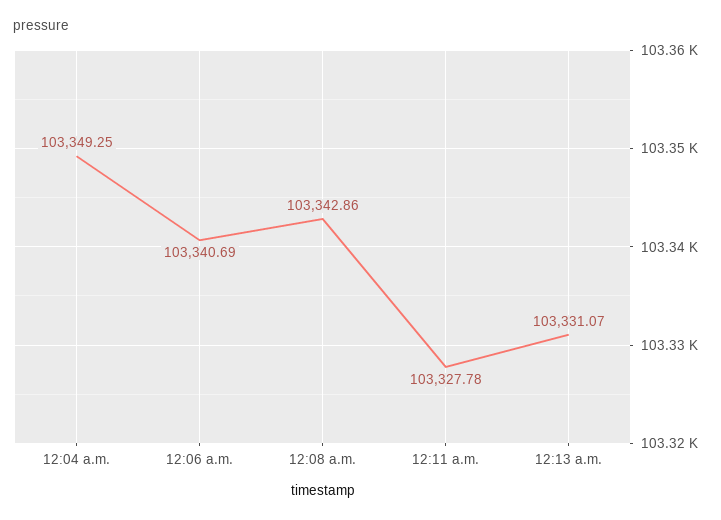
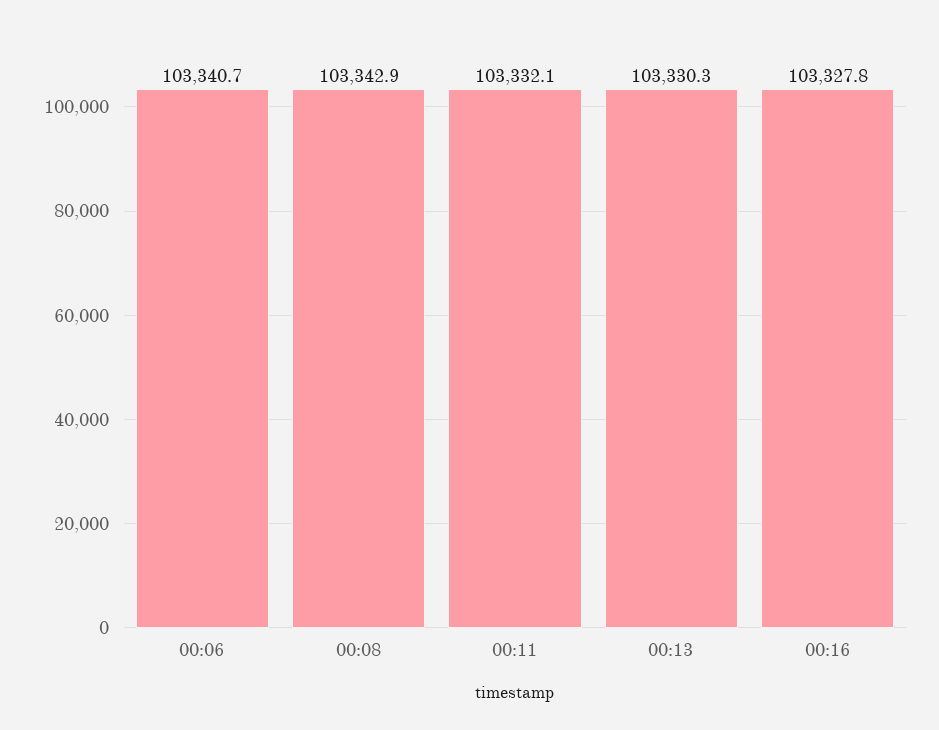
12:04 a.m.: 103349.25 -> none
12:11 a.m.: 103327.78 -> 103332.1
12:13 a.m.: 103331.07 -> 103330.3
00:16: none -> 103327.8

